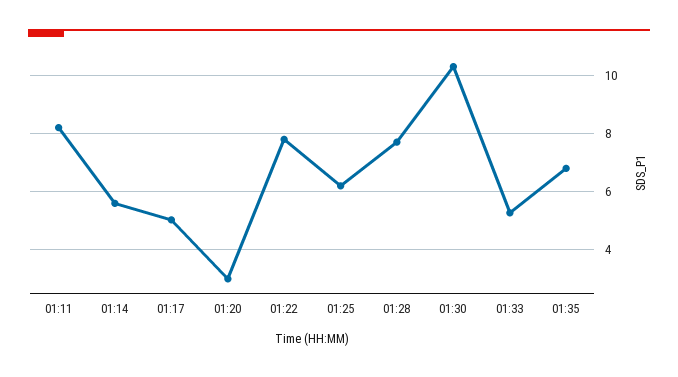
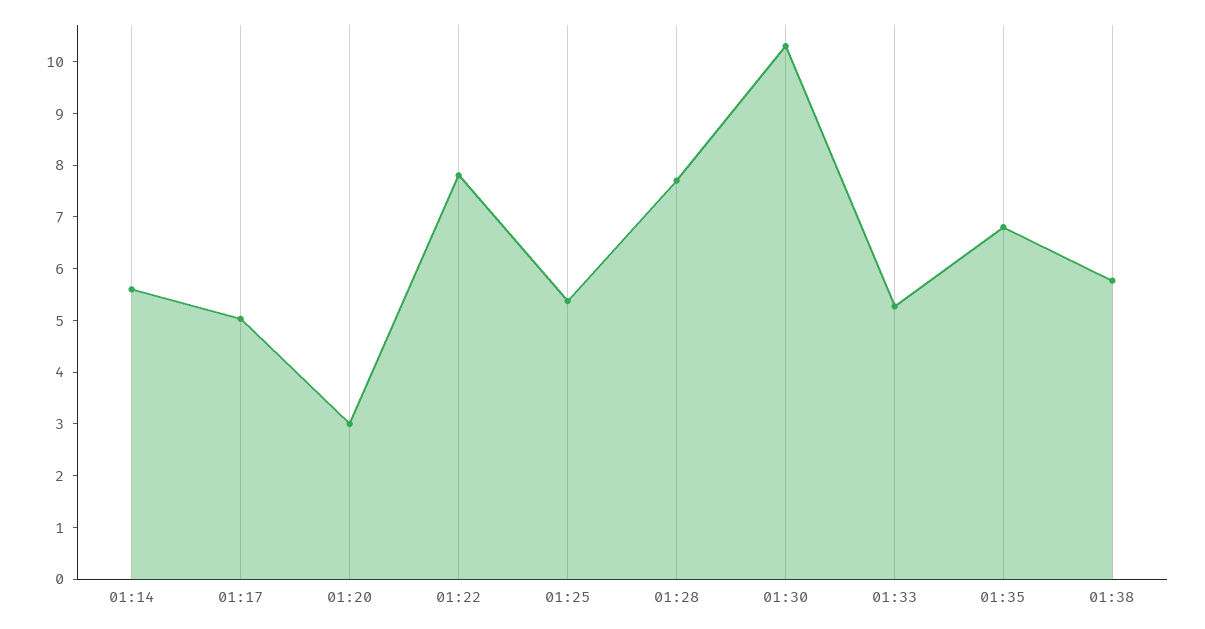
01:11: 8.25 -> none
01:25: 6.25 -> 5.4
01:38: none -> 5.8

